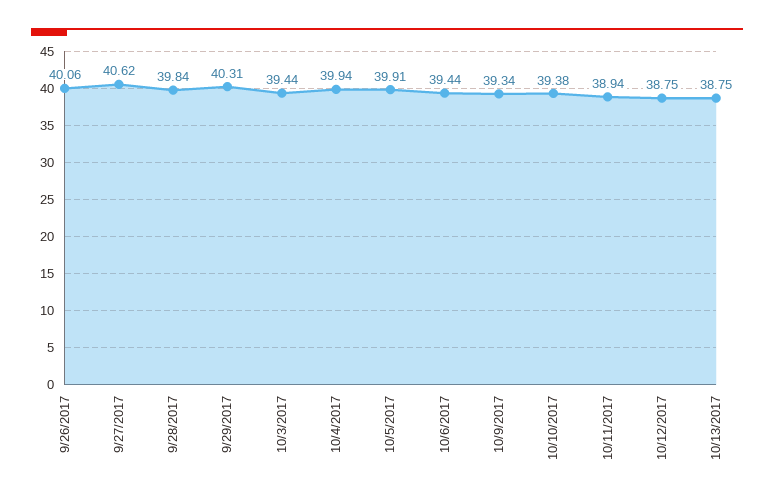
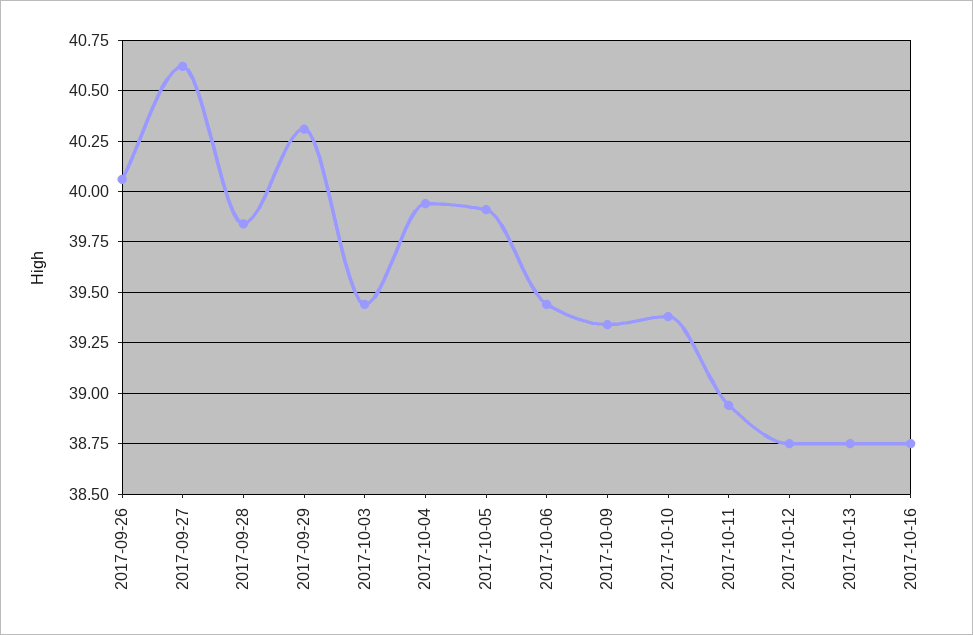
2017-10-16: none -> 38.75

